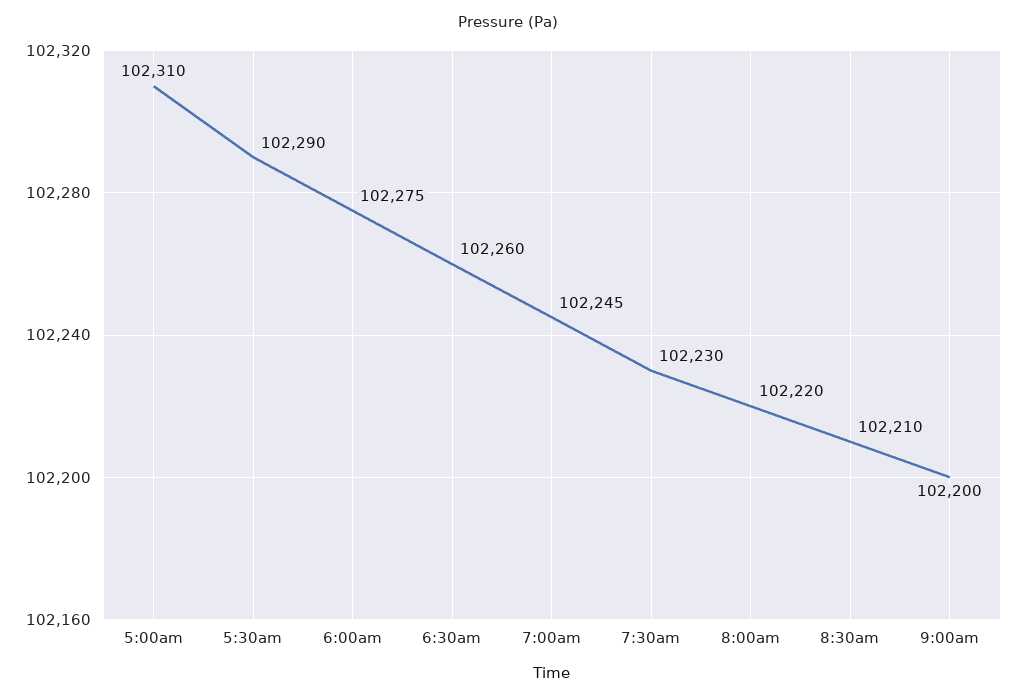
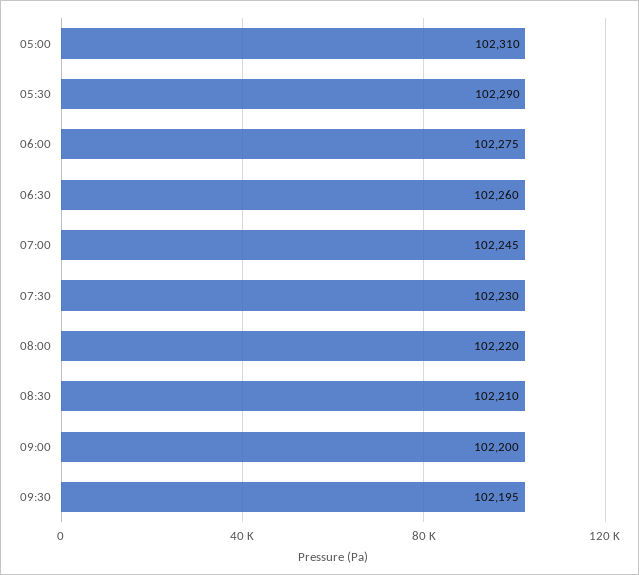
09:30: none -> 102195

